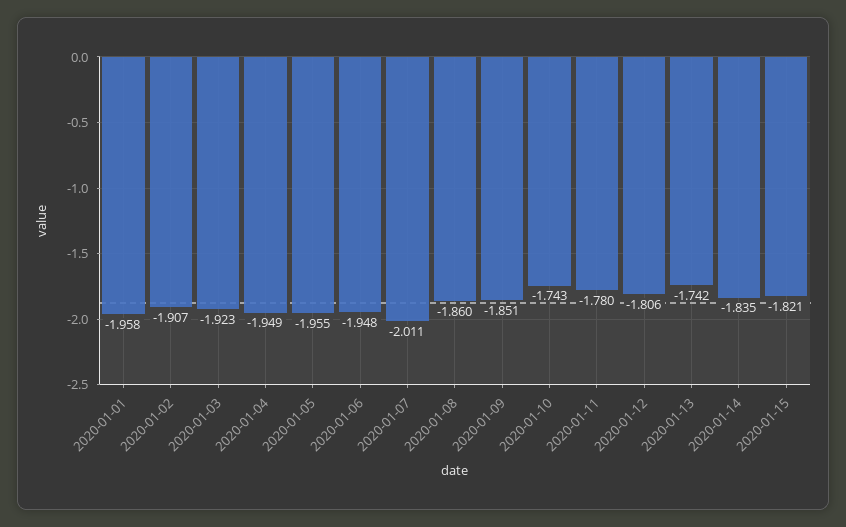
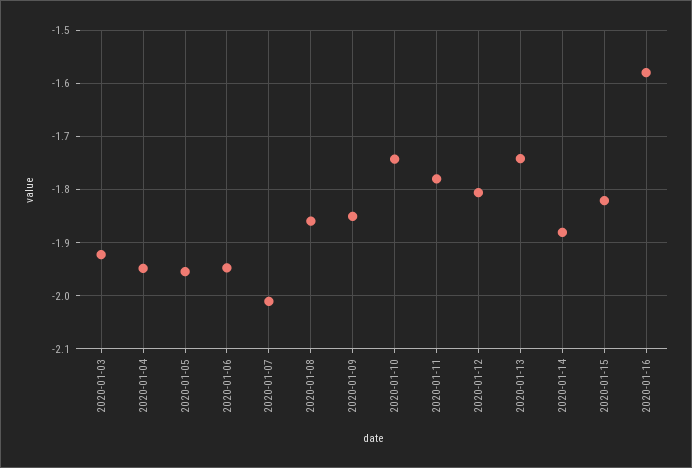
2020-01-01: -1.958 -> none
2020-01-02: -1.907 -> none
2020-01-14: -1.835 -> -1.88
2020-01-16: none -> -1.58

